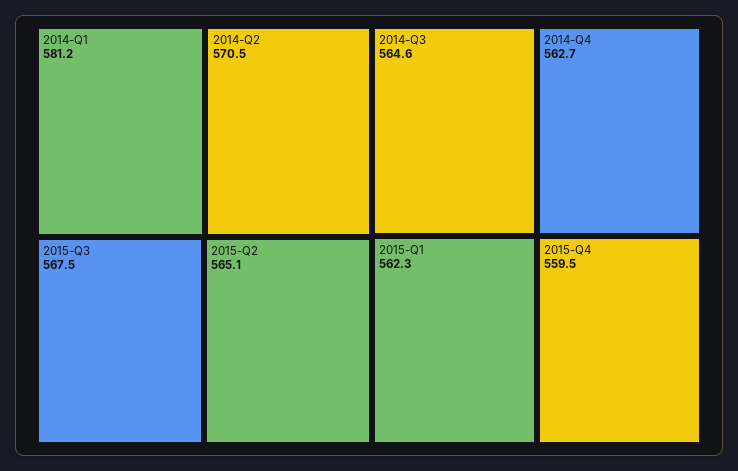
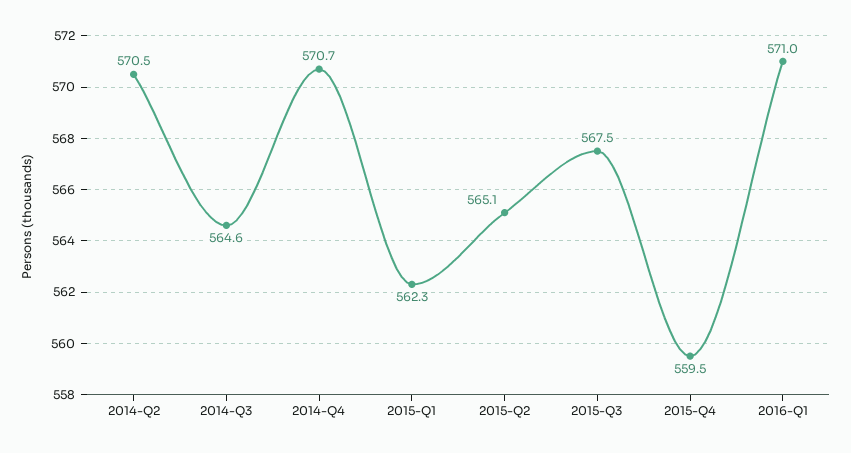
2014-Q1: 581.2 -> none
2014-Q4: 562.7 -> 570.7
2016-Q1: none -> 571

